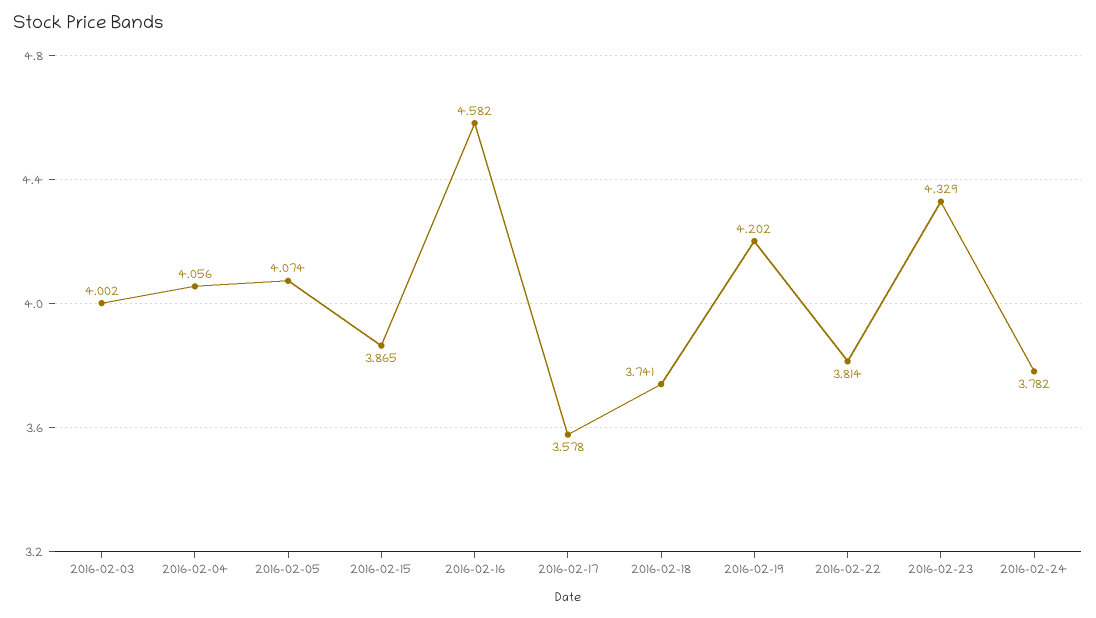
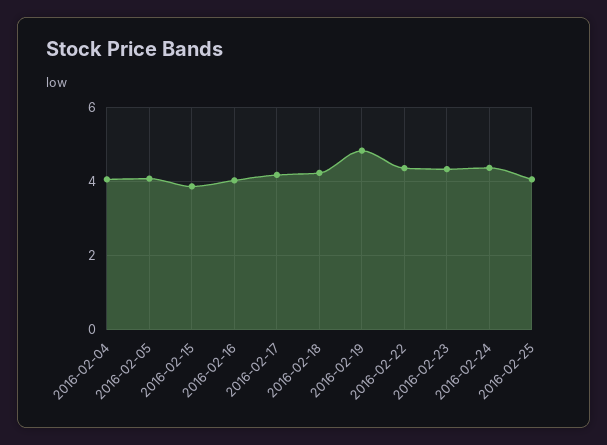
2016-02-03: 4.002 -> none
2016-02-16: 4.582 -> 4
2016-02-17: 3.578 -> 4.2
2016-02-18: 3.741 -> 4.2
2016-02-19: 4.202 -> 4.8
2016-02-22: 3.814 -> 4.4
2016-02-24: 3.782 -> 4.4
2016-02-25: none -> 4

